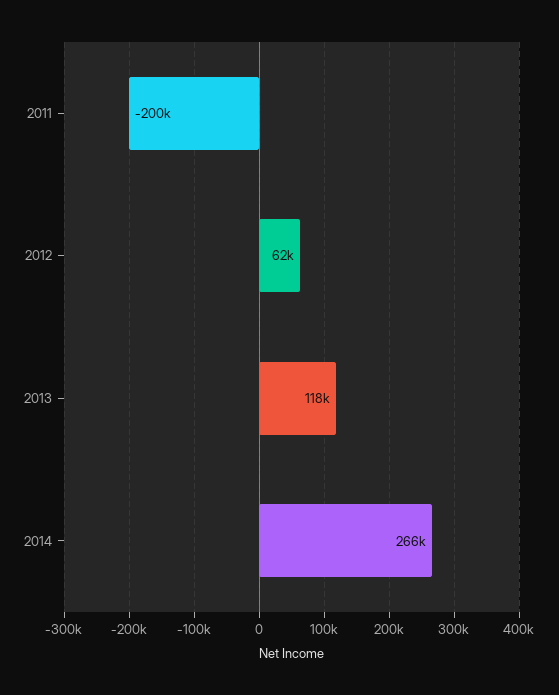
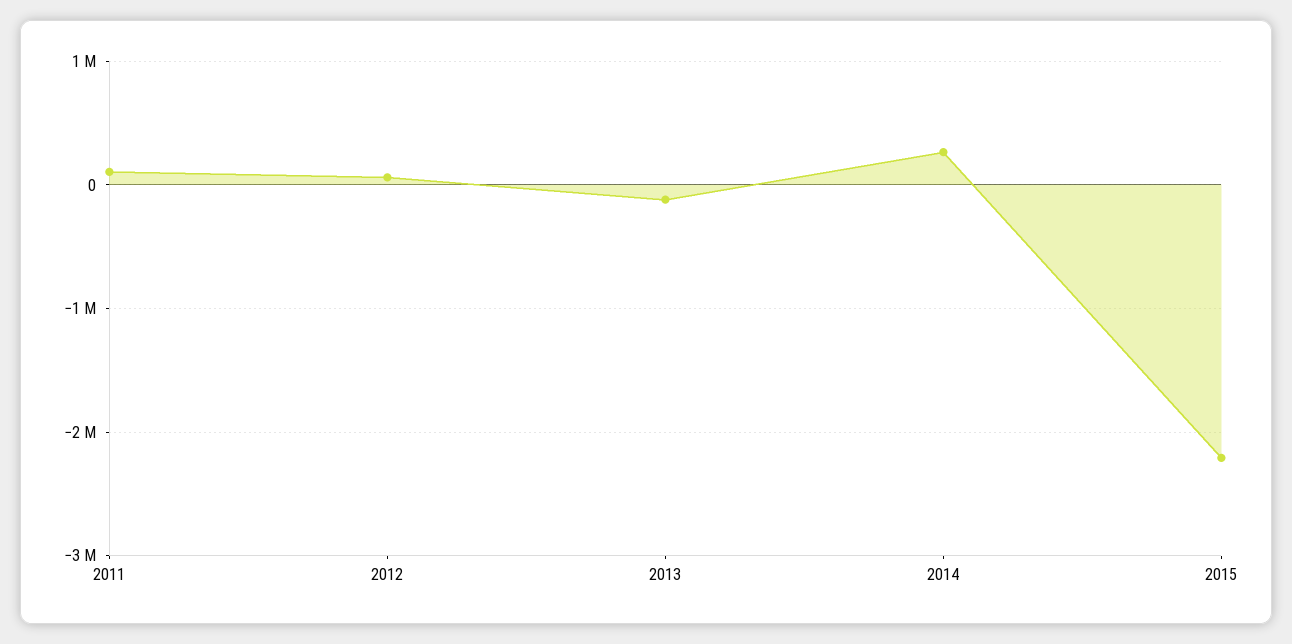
2011: -200000 -> 100000
2013: 118000 -> -100000
2015: none -> -2200000

